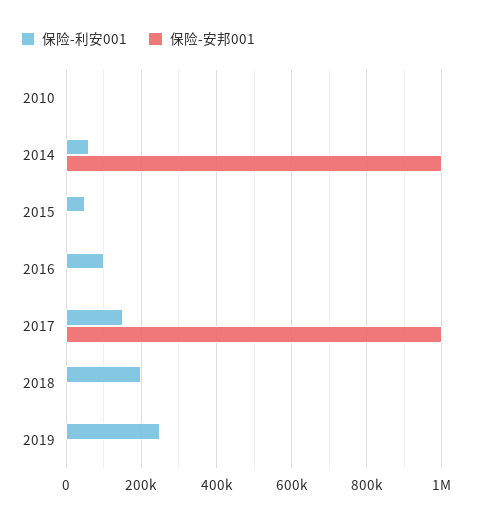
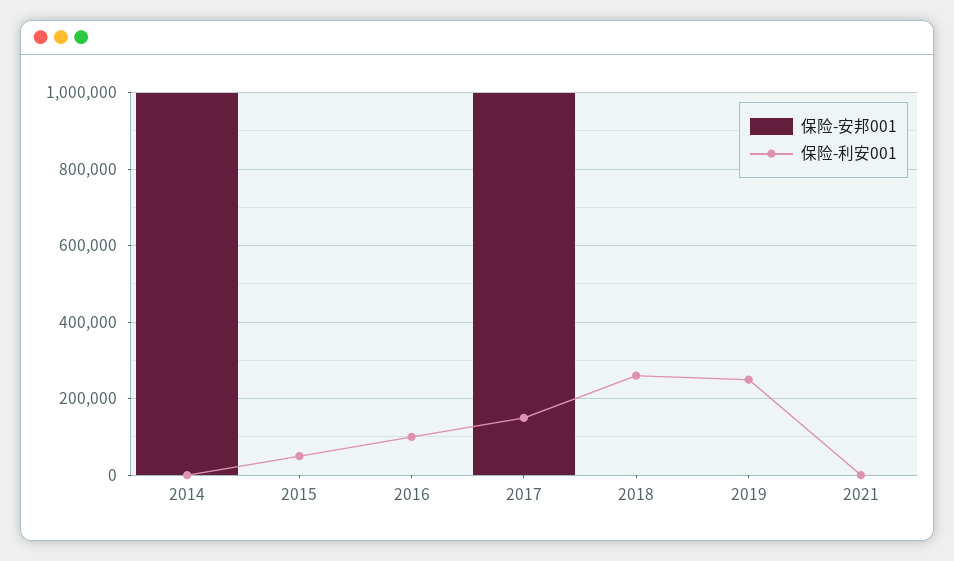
保险-利安001, 2010: 0 -> none
保险-安邦001, 2010: 0 -> none
保险-利安001, 2014: 60000 -> 0
保险-利安001, 2018: 200000 -> 260000
保险-安邦001, 2021: none -> 0
保险-利安001, 2021: none -> 0

